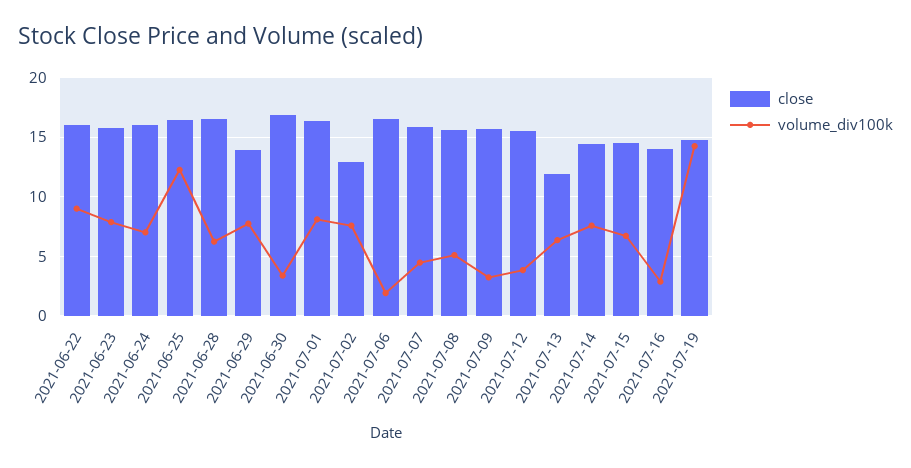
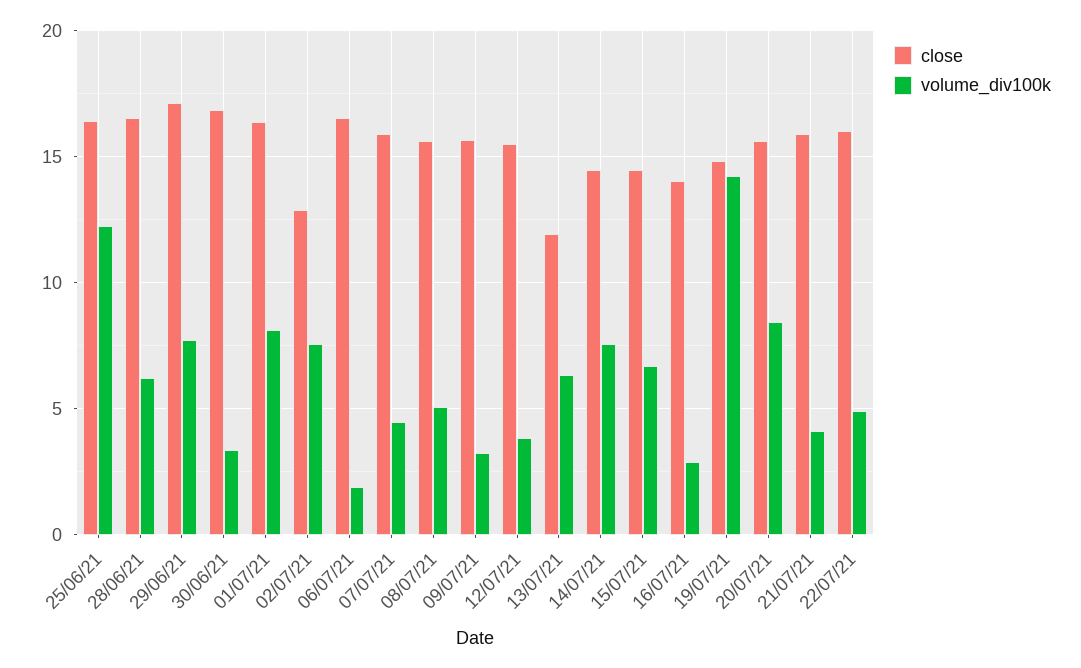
close, 2021-06-22: 16 -> none
volume_div100k, 2021-06-22: 9 -> none
close, 2021-06-23: 16 -> none
volume_div100k, 2021-06-23: 8 -> none
close, 2021-06-24: 16 -> none
volume_div100k, 2021-06-24: 7 -> none
close, 2021-06-29: 14 -> 17
close, 20/07/21: none -> 15.5
volume_div100k, 20/07/21: none -> 8.5
close, 21/07/21: none -> 16
volume_div100k, 21/07/21: none -> 4
close, 22/07/21: none -> 16
volume_div100k, 22/07/21: none -> 5

